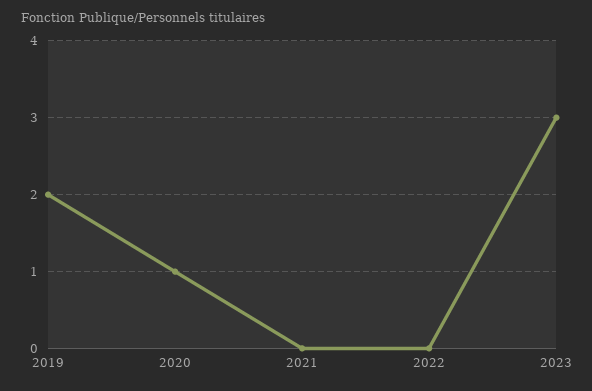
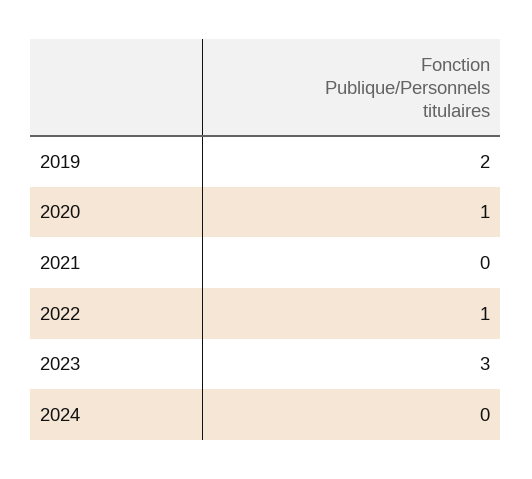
2022: 0 -> 1
2024: none -> 0

